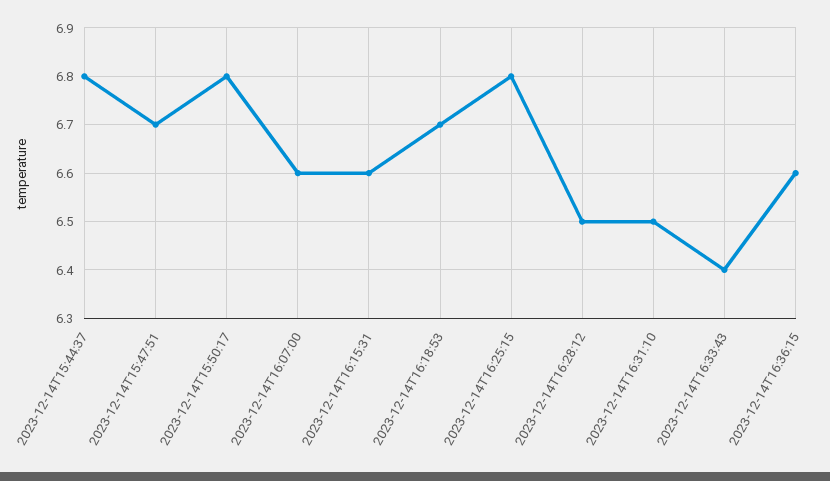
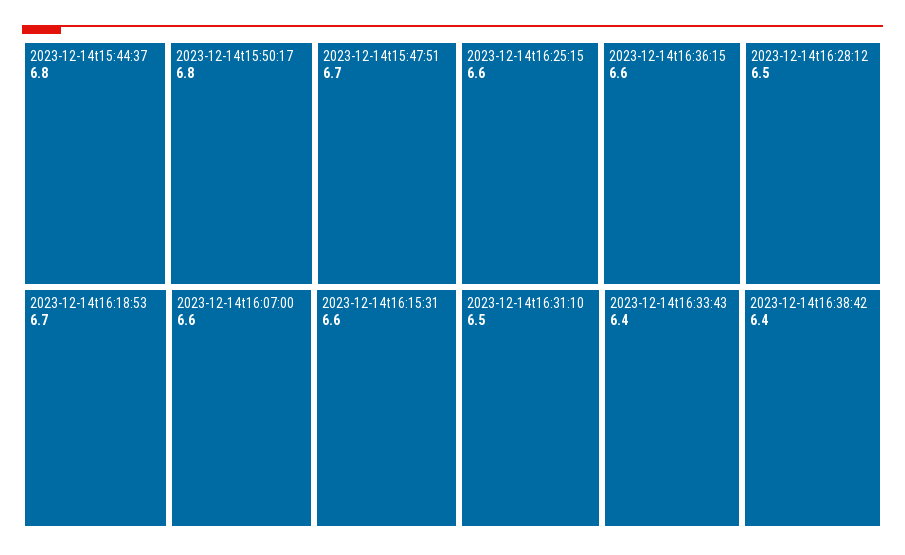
2023-12-14T16:25:15: 6.8 -> 6.6
2023-12-14t16:38:42: none -> 6.4

